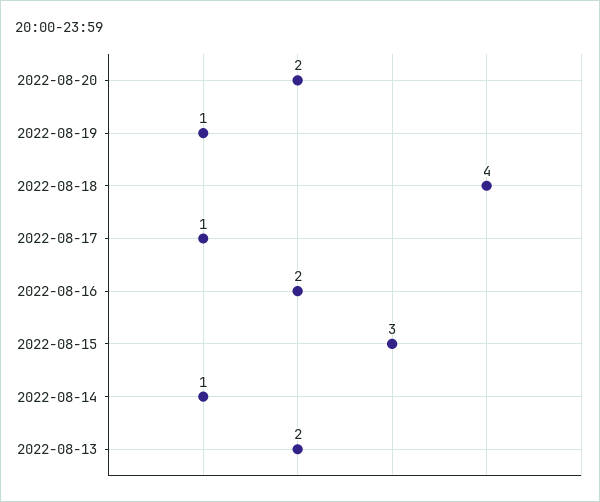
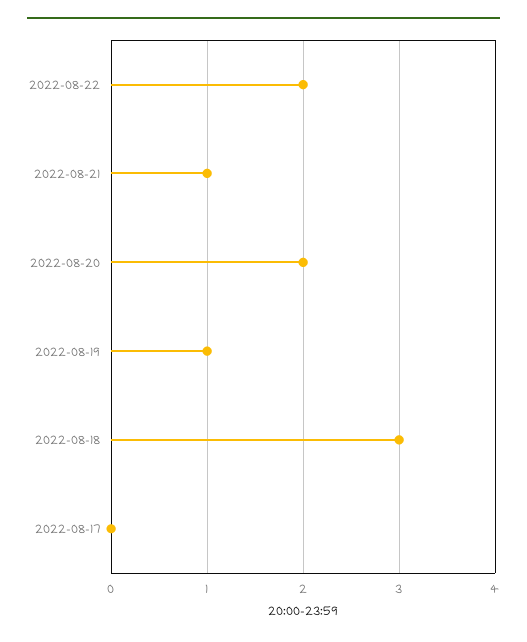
2022-08-18: 4 -> 3
2022-08-17: 1 -> 0
2022-08-16: 2 -> none
2022-08-15: 3 -> none
2022-08-14: 1 -> none
2022-08-13: 2 -> none
2022-08-22: none -> 2
2022-08-21: none -> 1

